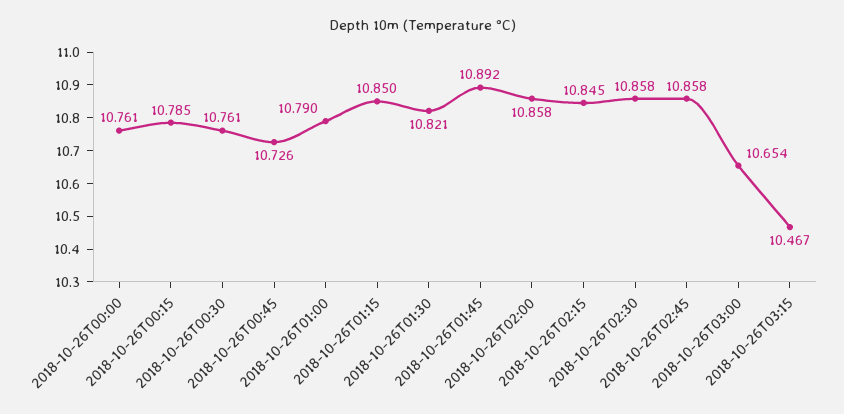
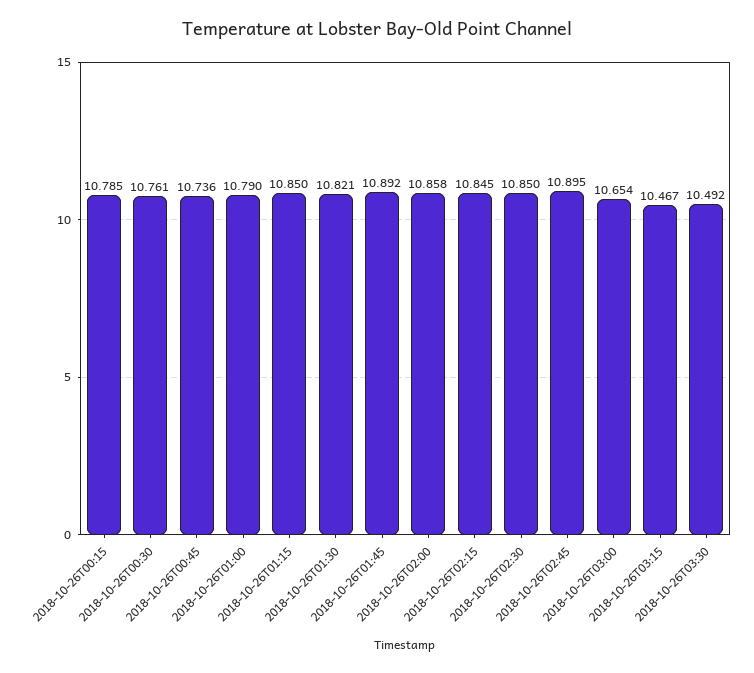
2018-10-26T00:00: 10.761 -> none
2018-10-26T00:45: 10.726 -> 10.736
2018-10-26T02:30: 10.858 -> 10.85
2018-10-26T02:45: 10.858 -> 10.895
2018-10-26T03:30: none -> 10.492

